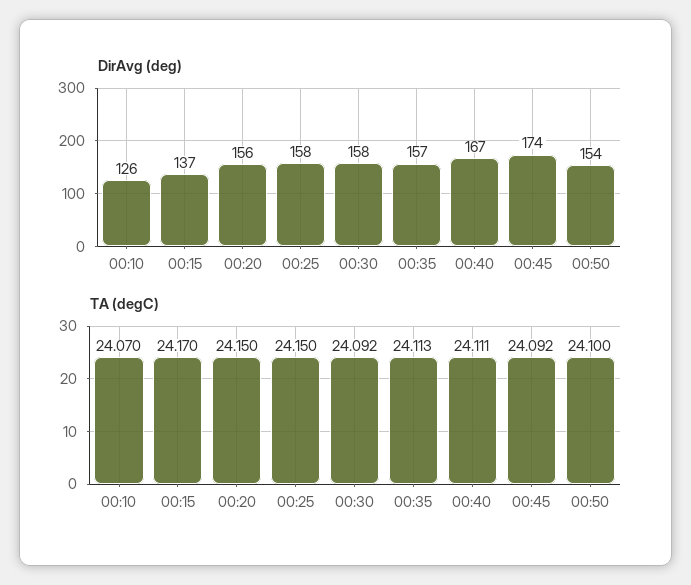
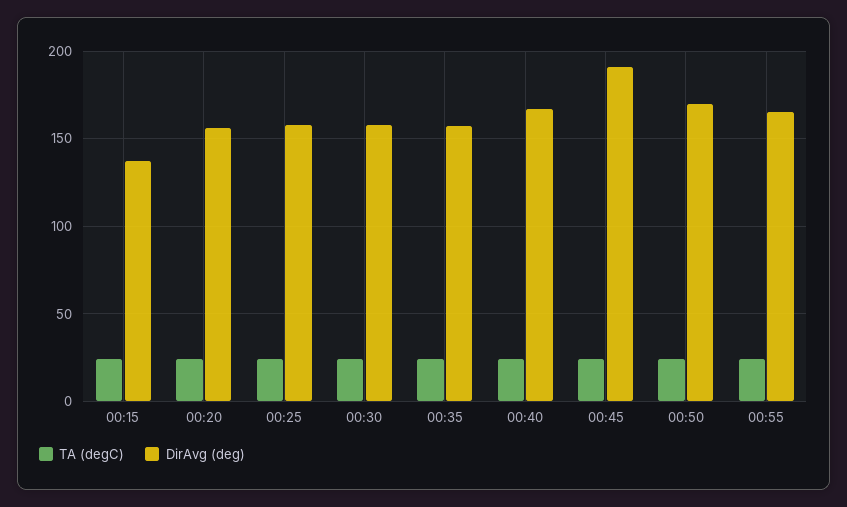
DirAvg (deg), 00:10: 126 -> none
DirAvg (deg), 00:45: 174 -> 190
DirAvg (deg), 00:50: 154 -> 170
TA (degC), 00:10: 24.07 -> none
TA (degC), 00:55: none -> 25
DirAvg (deg), 00:55: none -> 165

